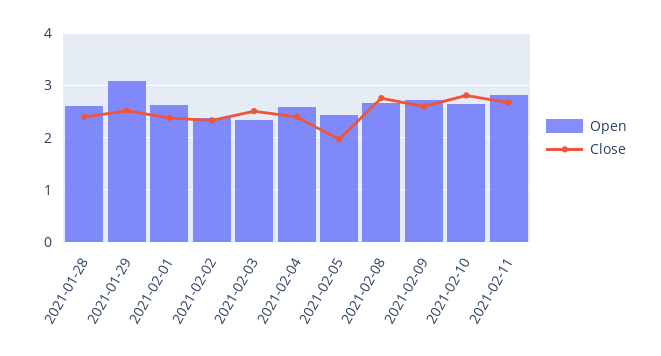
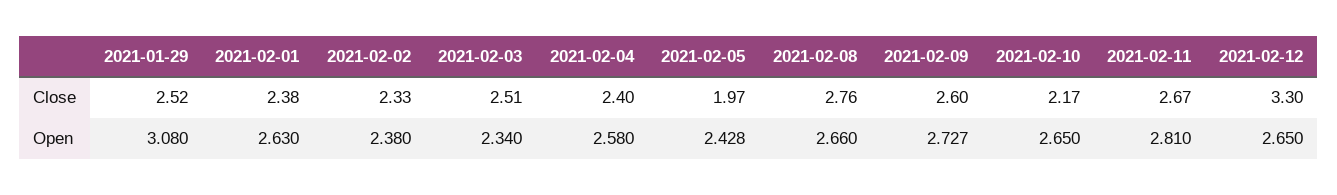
Open, 2021-01-28: 2.6 -> none
Close, 2021-01-28: 2.4 -> none
Close, 2021-02-10: 2.8 -> 2.17
Close, 2021-02-12: none -> 3.3
Open, 2021-02-12: none -> 2.65

